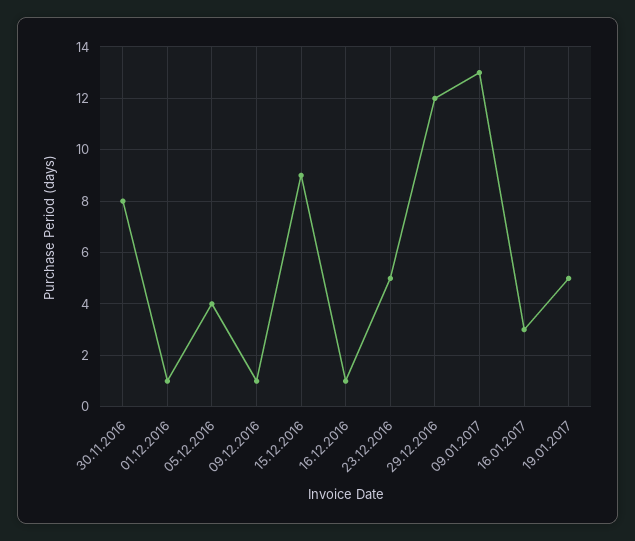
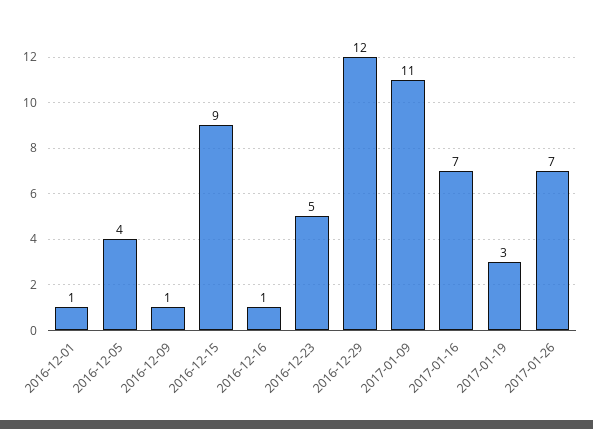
30.11.2016: 8 -> none
09.01.2017: 13 -> 11
16.01.2017: 3 -> 7
19.01.2017: 5 -> 3
2017-01-26: none -> 7

